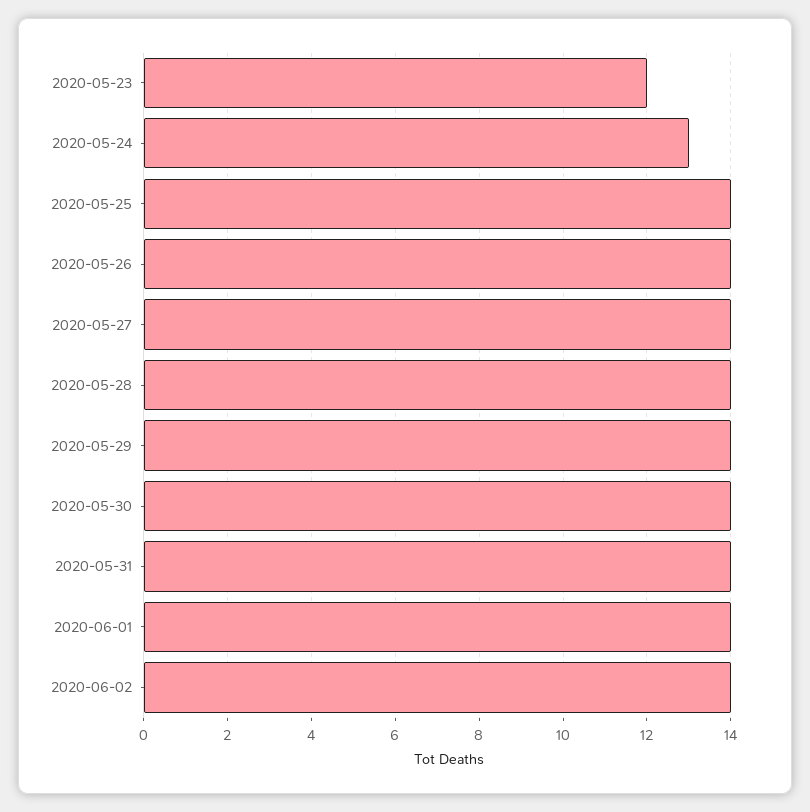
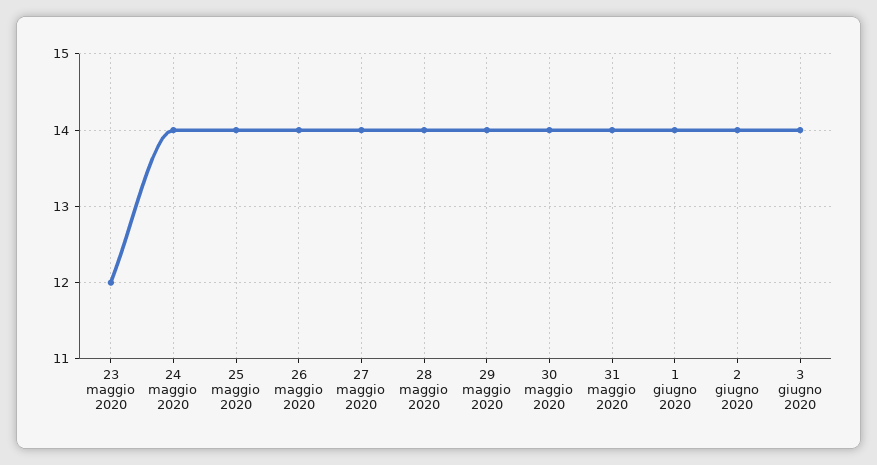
2020-05-24: 13 -> 14
3 giugno 2020: none -> 14

